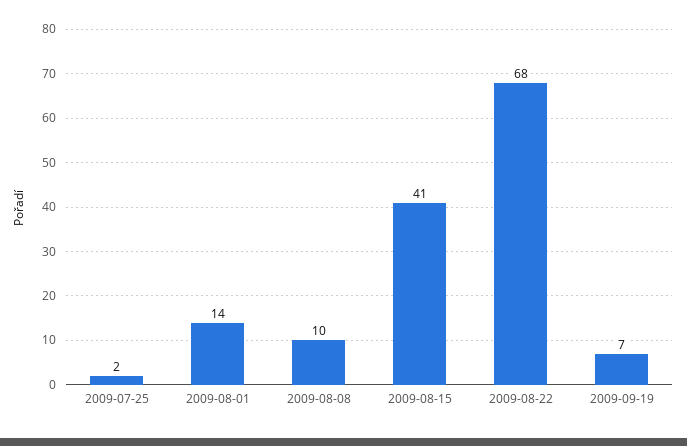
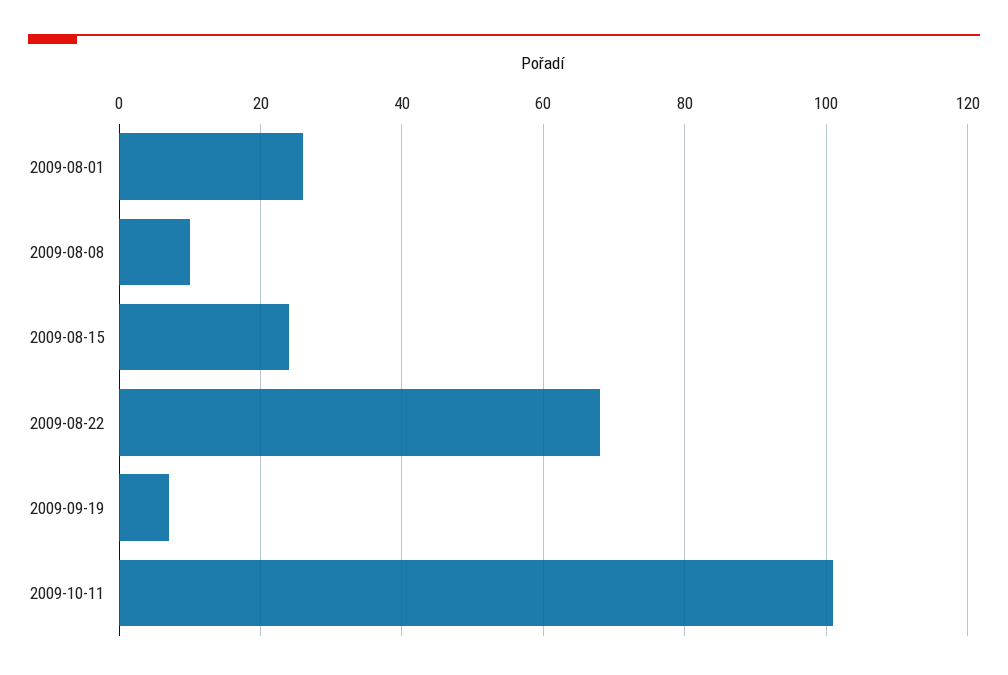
2009-07-25: 2 -> none
2009-08-01: 14 -> 25
2009-08-15: 41 -> 25
2009-10-11: none -> 100

